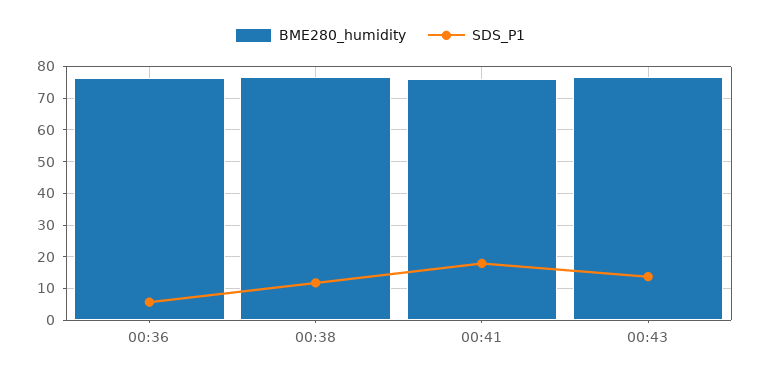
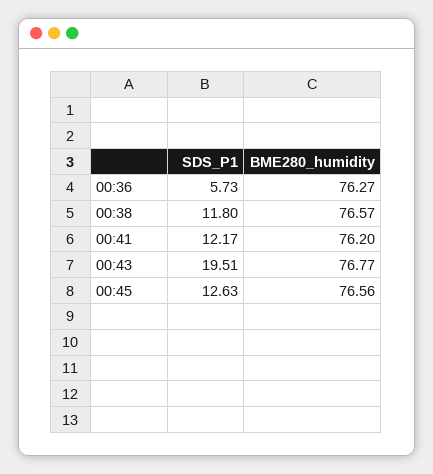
SDS_P1, 00:41: 18 -> 12.17
SDS_P1, 00:43: 14 -> 19.51
SDS_P1, 00:45: none -> 12.63
BME280_humidity, 00:45: none -> 76.56

